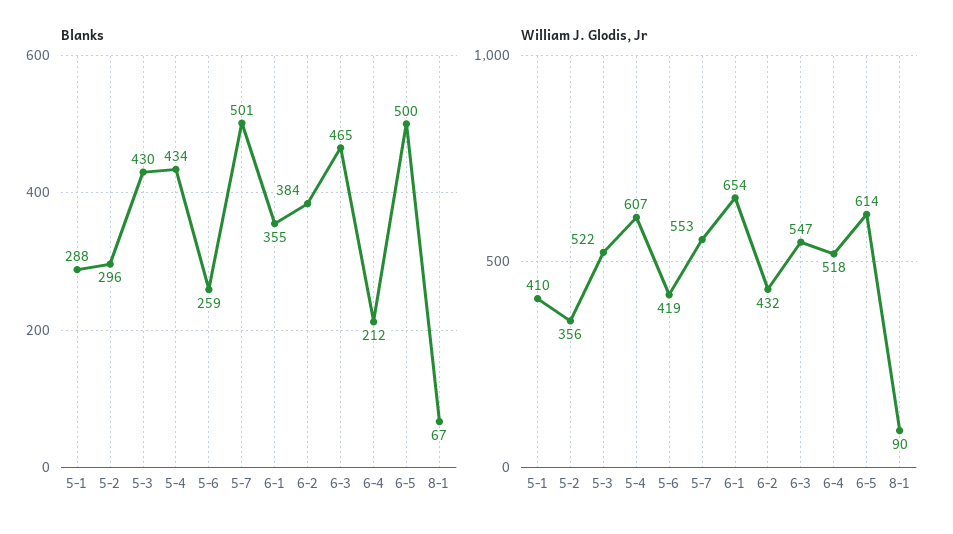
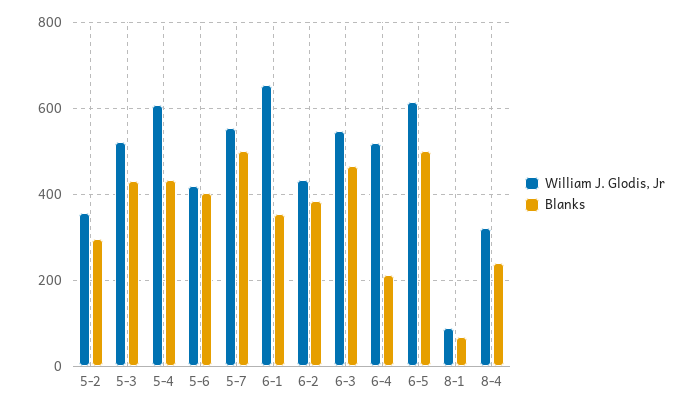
Blanks, 5-1: 288 -> none
Blanks, 5-6: 259 -> 400
William J. Glodis, Jr, 5-1: 410 -> none
William J. Glodis, Jr, 8-4: none -> 320
Blanks, 8-4: none -> 240

